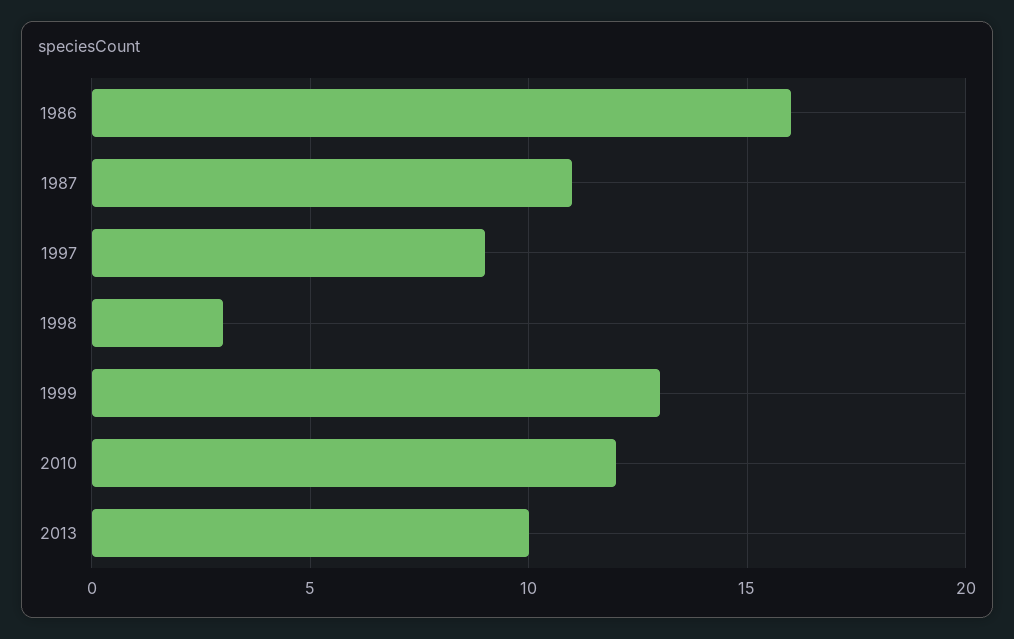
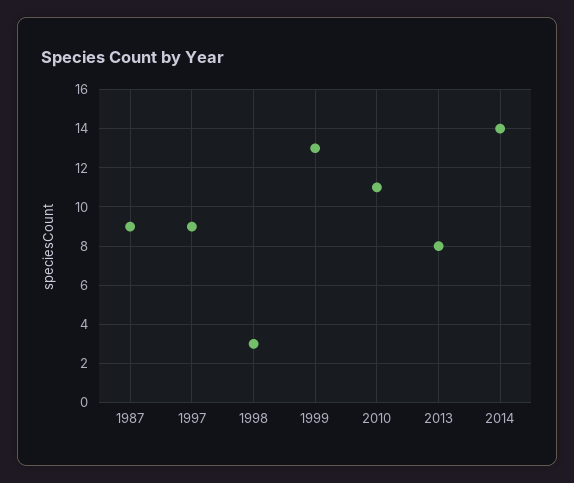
1986: 16 -> none
1987: 11 -> 9
2010: 12 -> 11
2013: 10 -> 8
2014: none -> 14

